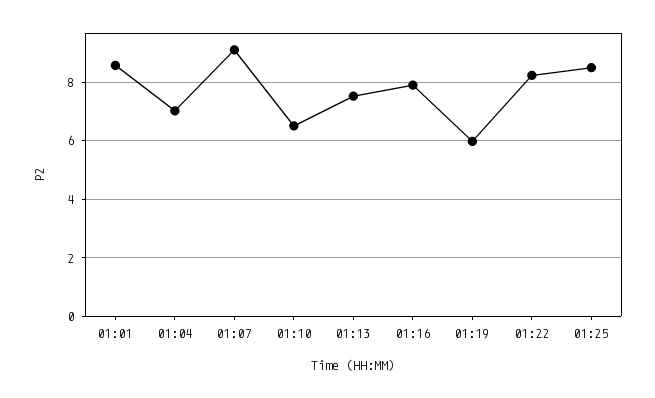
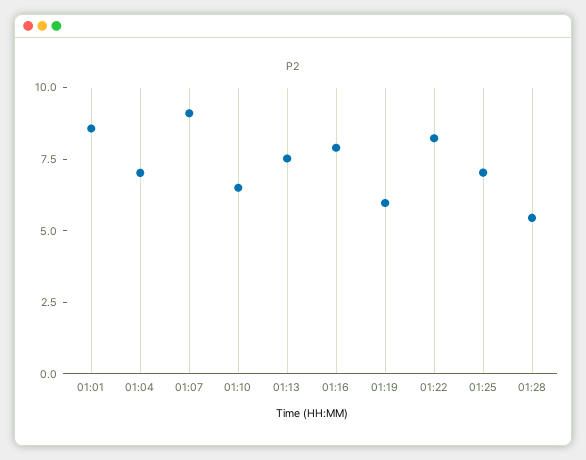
01:25: 8.5 -> 7
01:28: none -> 5.5

